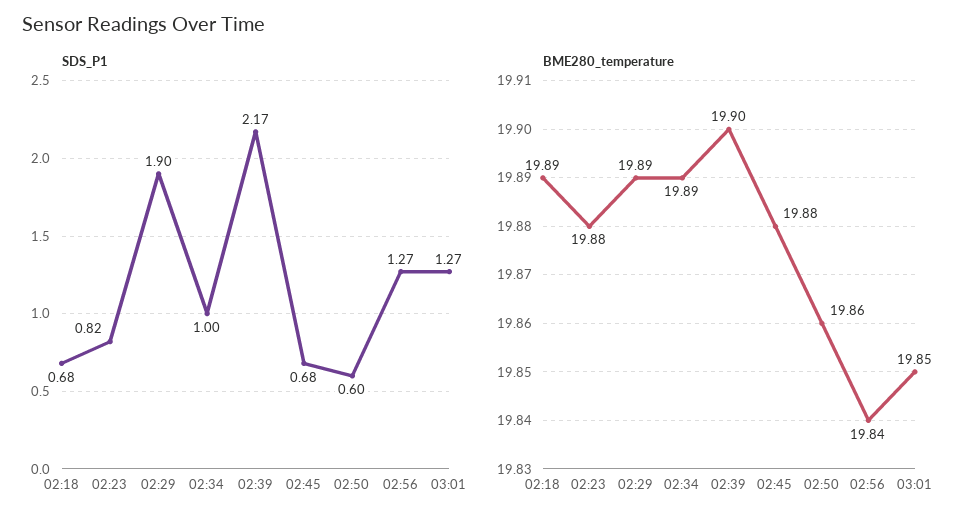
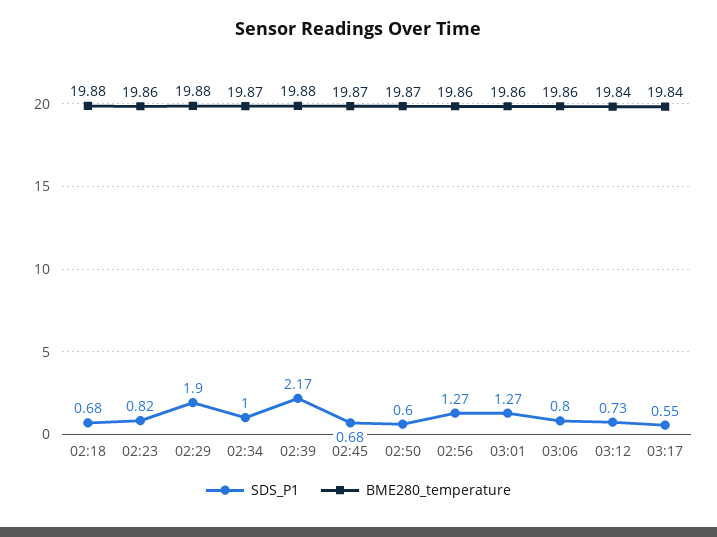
BME280_temperature, 02:18: 19.89 -> 19.88
BME280_temperature, 02:23: 19.88 -> 19.86
BME280_temperature, 02:29: 19.89 -> 19.88
BME280_temperature, 02:34: 19.89 -> 19.87
BME280_temperature, 02:39: 19.9 -> 19.88
BME280_temperature, 02:45: 19.88 -> 19.87
BME280_temperature, 02:50: 19.86 -> 19.87
BME280_temperature, 02:56: 19.84 -> 19.86
BME280_temperature, 03:01: 19.85 -> 19.86
SDS_P1, 03:06: none -> 0.8
BME280_temperature, 03:06: none -> 19.86
SDS_P1, 03:12: none -> 0.73
BME280_temperature, 03:12: none -> 19.84
SDS_P1, 03:17: none -> 0.55
BME280_temperature, 03:17: none -> 19.84

